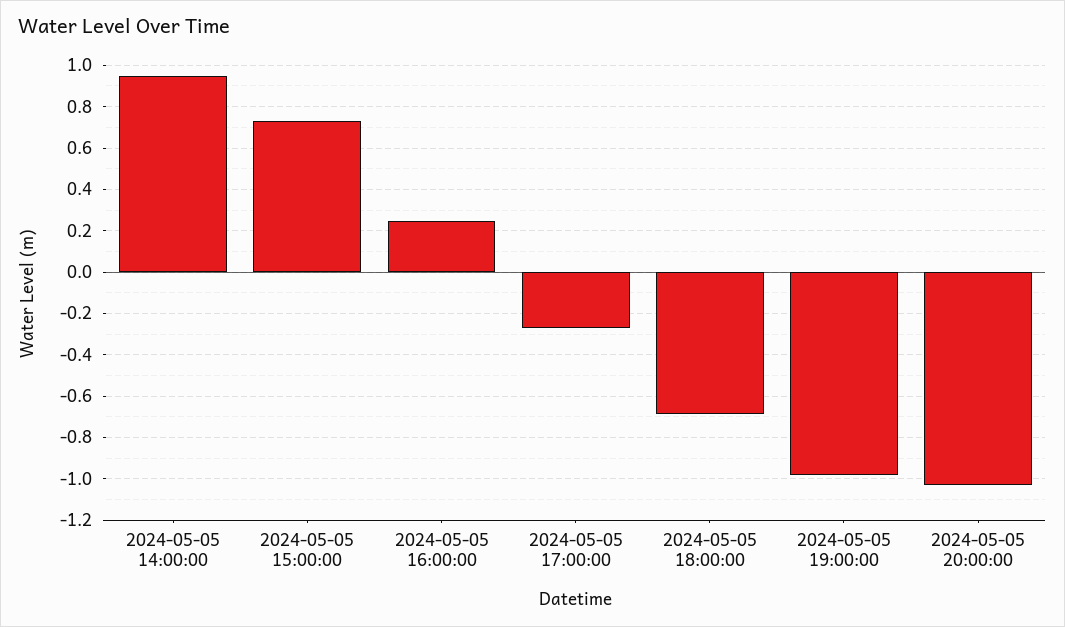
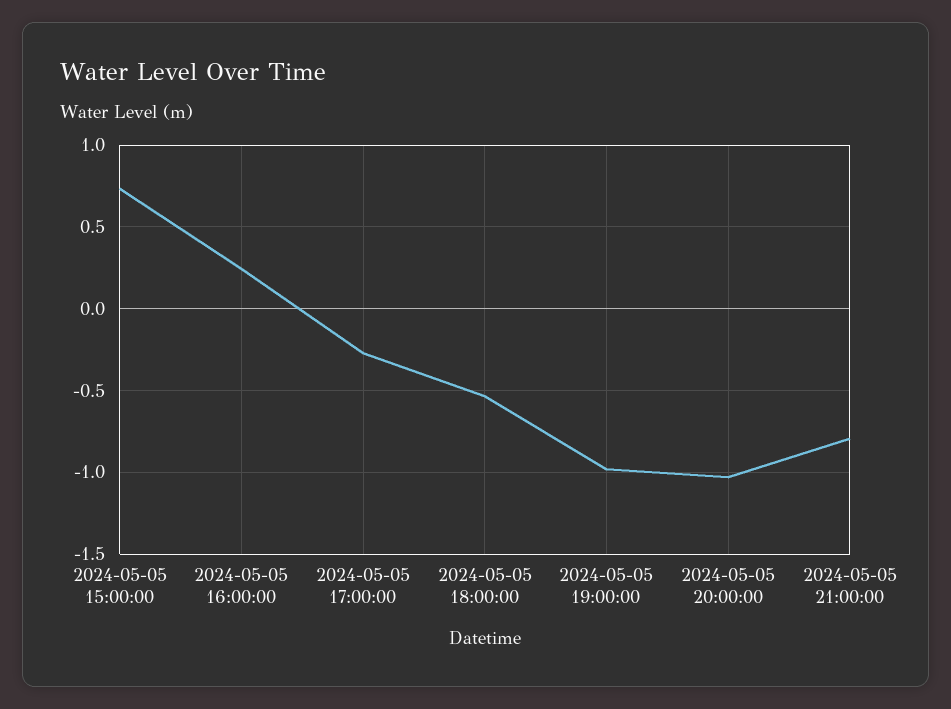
2024-05-05 14:00:00: 0.95 -> none
2024-05-05 18:00:00: -0.7 -> -0.55
2024-05-05 21:00:00: none -> -0.8

